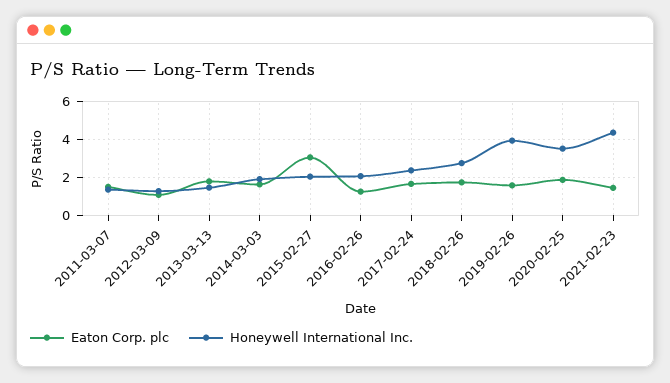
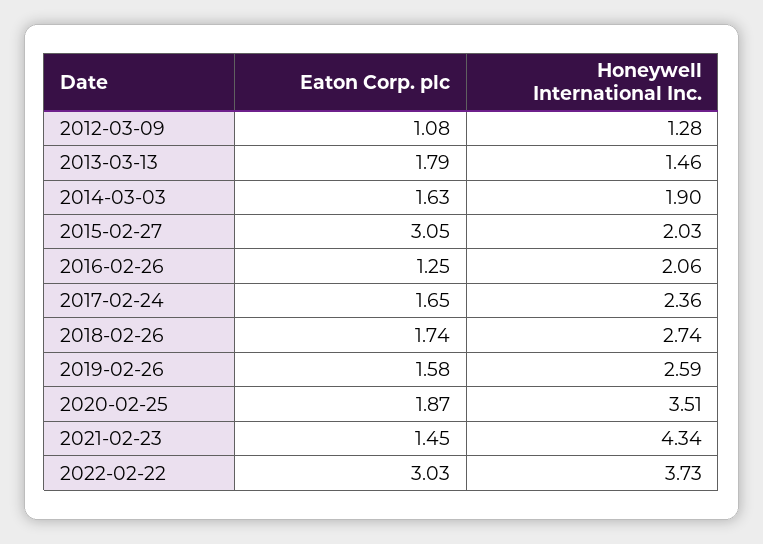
Eaton Corp. plc, 2011-03-07: 1.5 -> none
Honeywell International Inc., 2011-03-07: 1.5 -> none
Honeywell International Inc., 2019-02-26: 4 -> 2.59
Eaton Corp. plc, 2022-02-22: none -> 3.03
Honeywell International Inc., 2022-02-22: none -> 3.73

